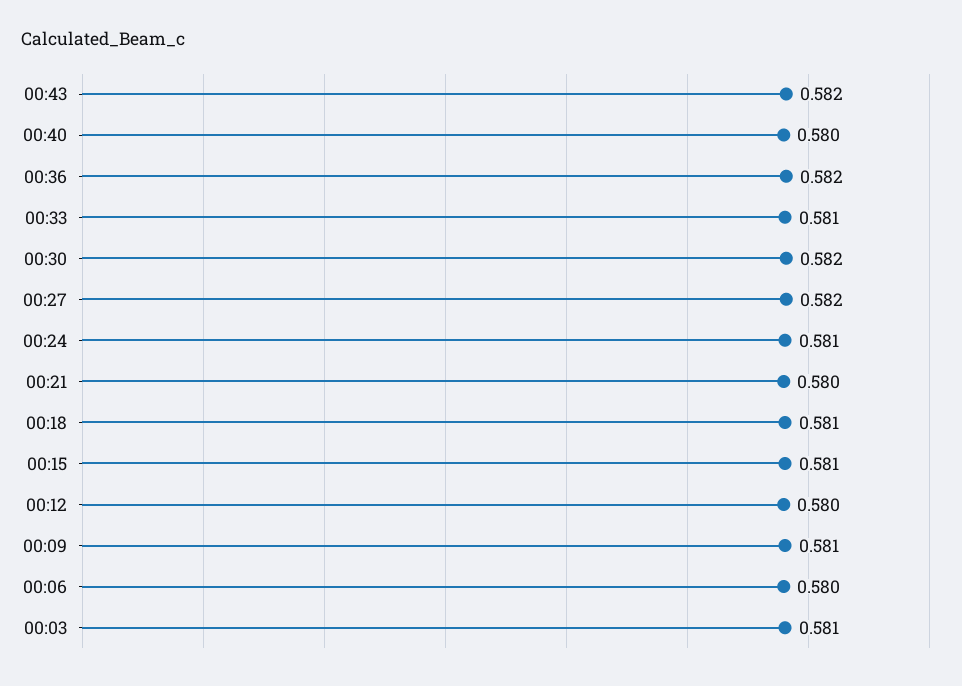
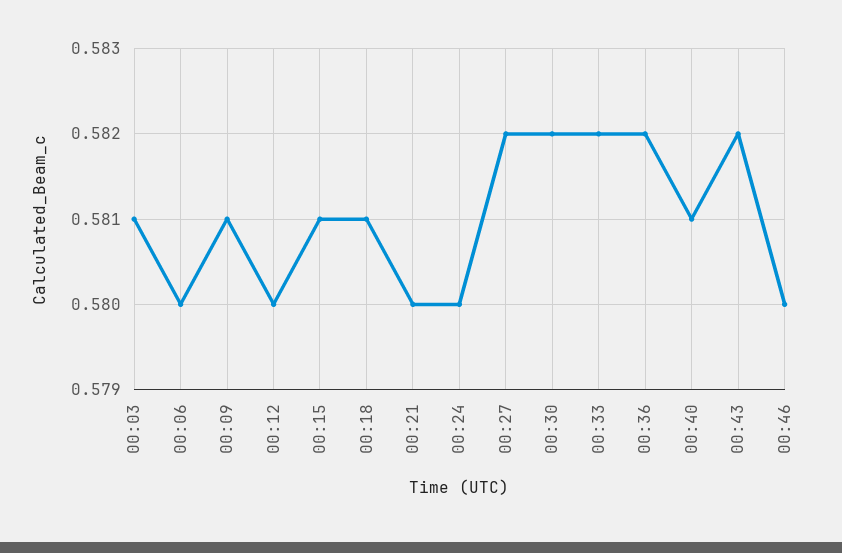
00:40: 0.58 -> 0.581
00:33: 0.581 -> 0.582
00:24: 0.581 -> 0.58
00:46: none -> 0.58

